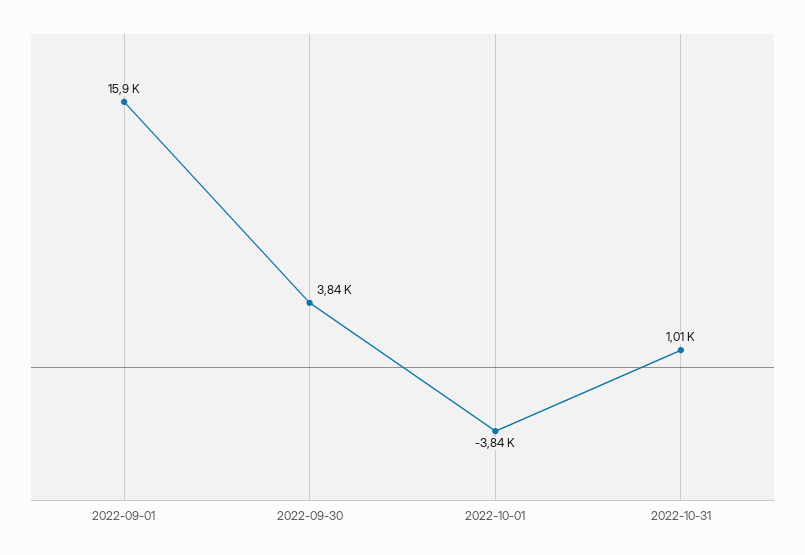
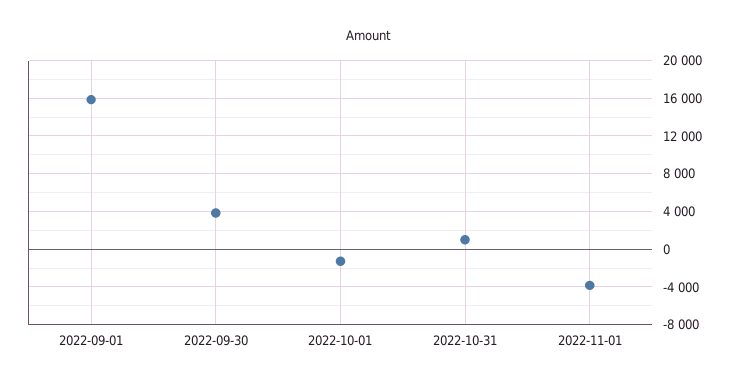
2022-10-01: -3840 -> -1000
2022-11-01: none -> -4000

